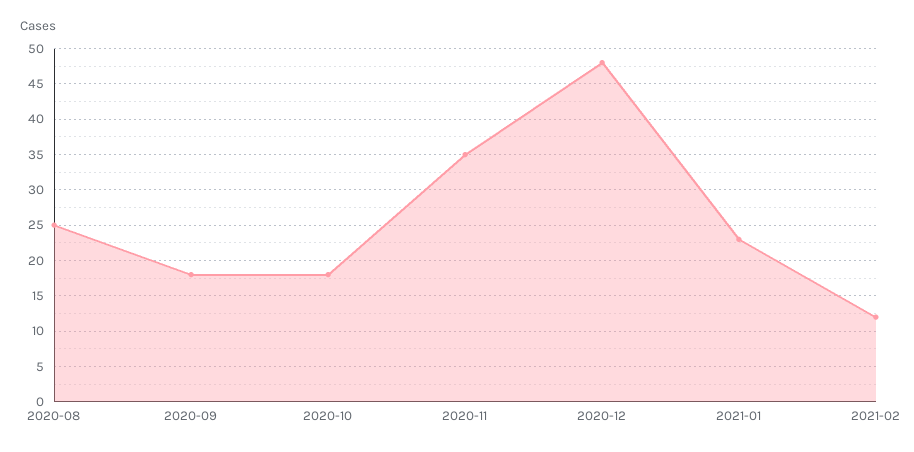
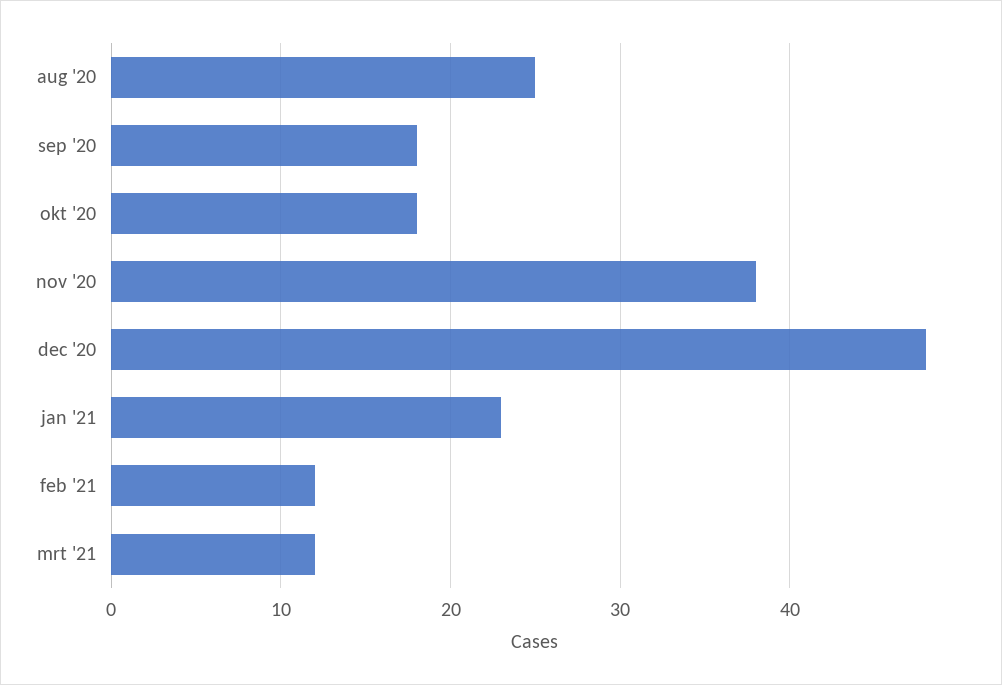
2020-11: 35 -> 38
mrt '21: none -> 12

